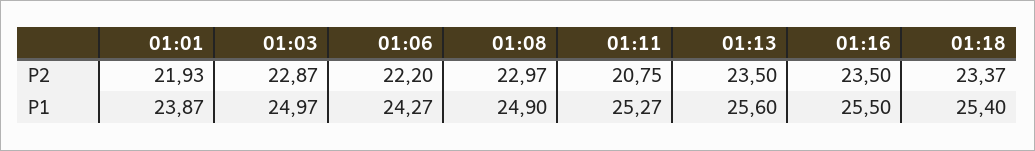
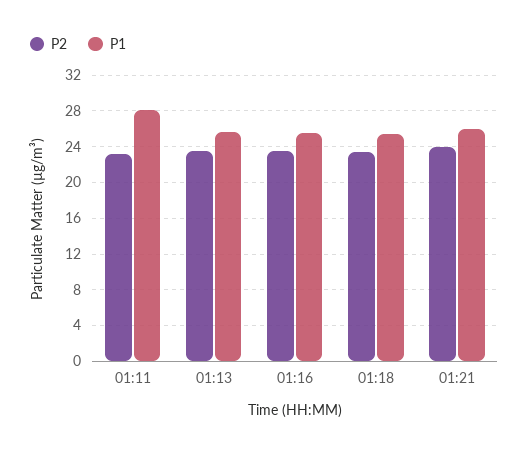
P2, 01:01: 21.93 -> none
P2, 01:03: 22.87 -> none
P2, 01:06: 22.2 -> none
P2, 01:08: 22.97 -> none
P2, 01:11: 20.75 -> 23
P1, 01:01: 23.87 -> none
P1, 01:03: 24.97 -> none
P1, 01:06: 24.27 -> none
P1, 01:08: 24.9 -> none
P1, 01:11: 25.27 -> 28
P2, 01:21: none -> 24
P1, 01:21: none -> 26

